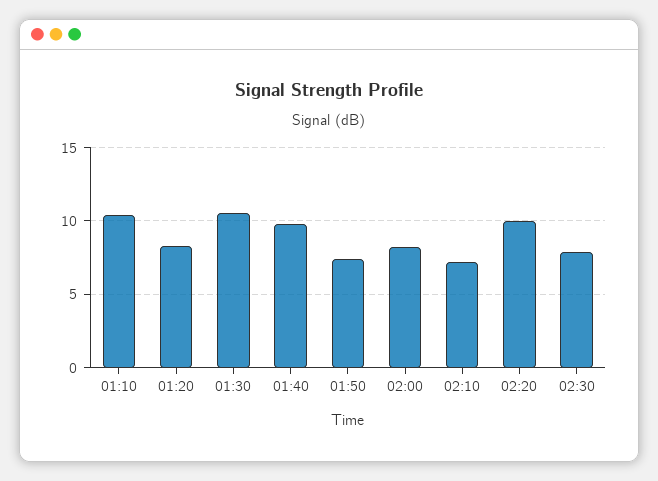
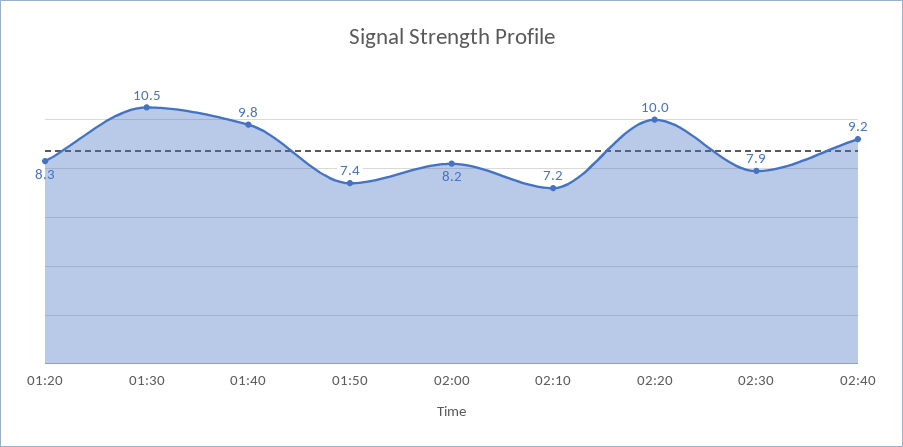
01:10: 10.5 -> none
02:40: none -> 9.2

